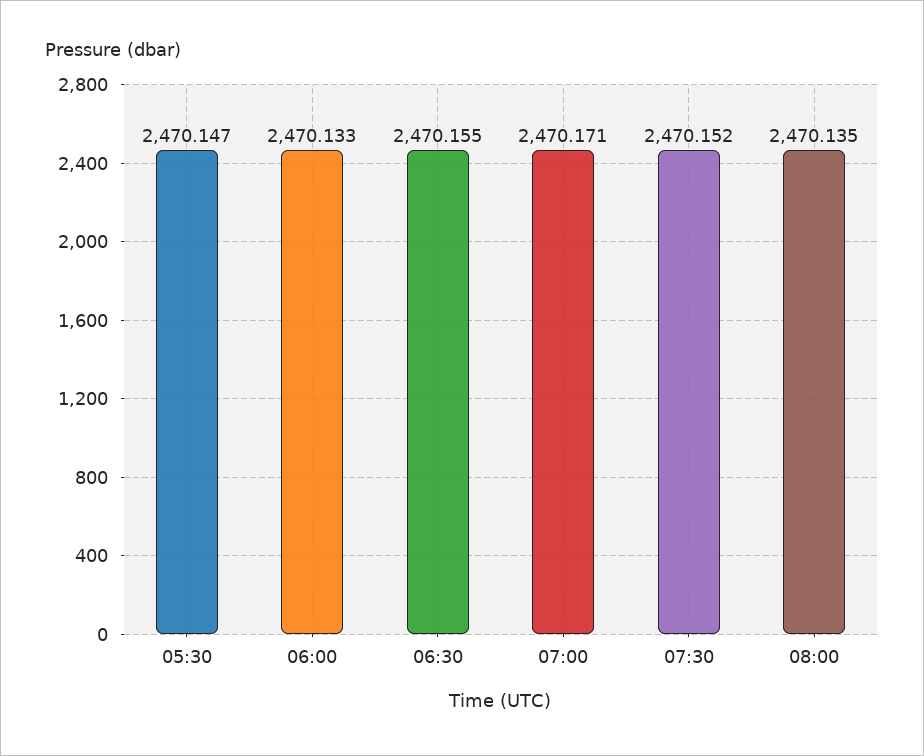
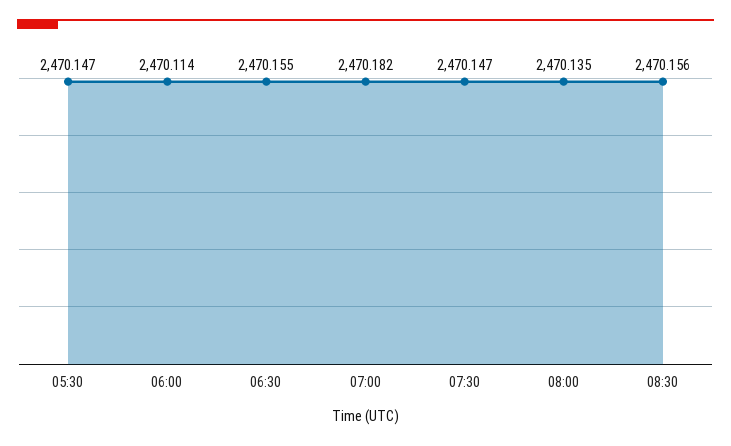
06:00: 2470.133 -> 2470.114
07:00: 2470.171 -> 2470.182
07:30: 2470.152 -> 2470.147
08:30: none -> 2470.156

